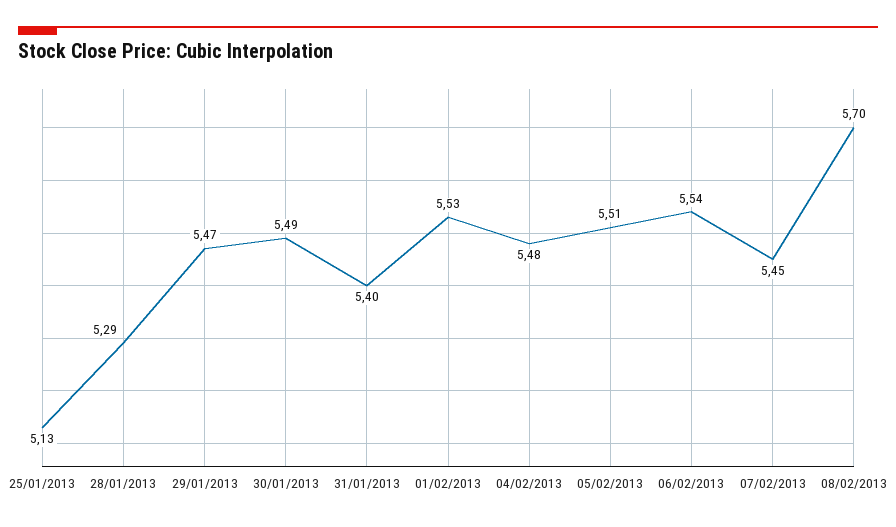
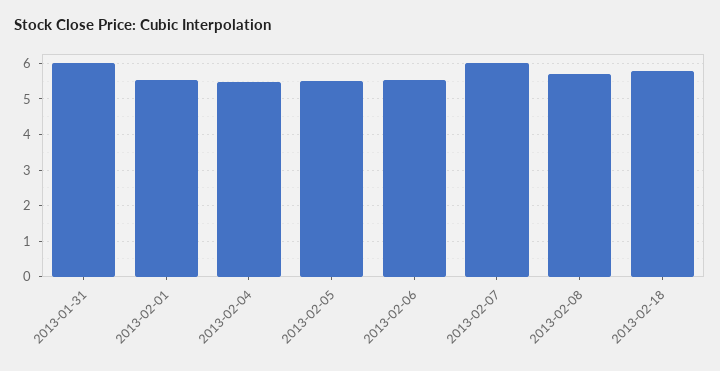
25/01/2013: 5.13 -> none
28/01/2013: 5.29 -> none
29/01/2013: 5.47 -> none
30/01/2013: 5.49 -> none
31/01/2013: 5.4 -> 6
07/02/2013: 5.45 -> 6
2013-02-18: none -> 5.8

